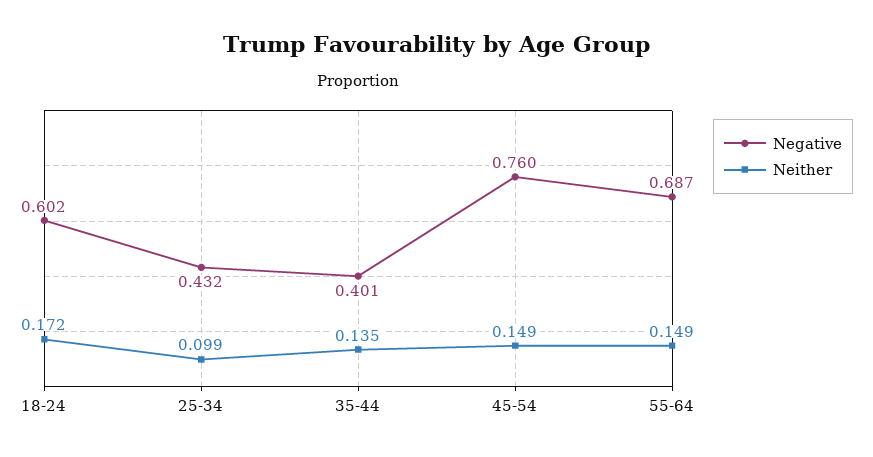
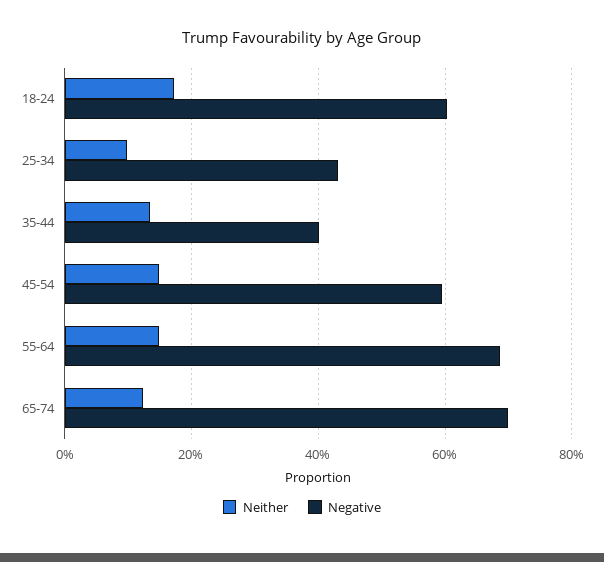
Negative, 45-54: 0.76 -> 0.6
Neither, 65-74: none -> 0.12
Negative, 65-74: none -> 0.7

